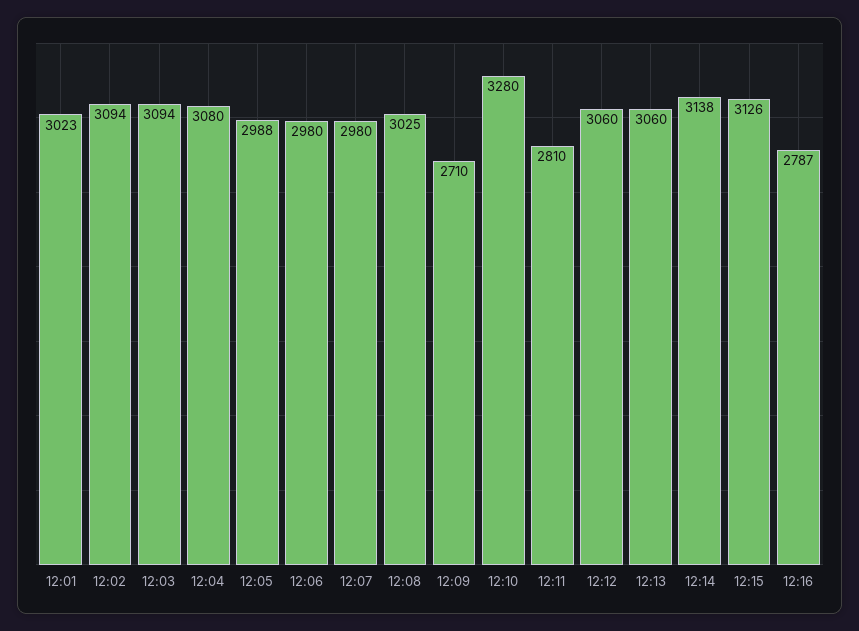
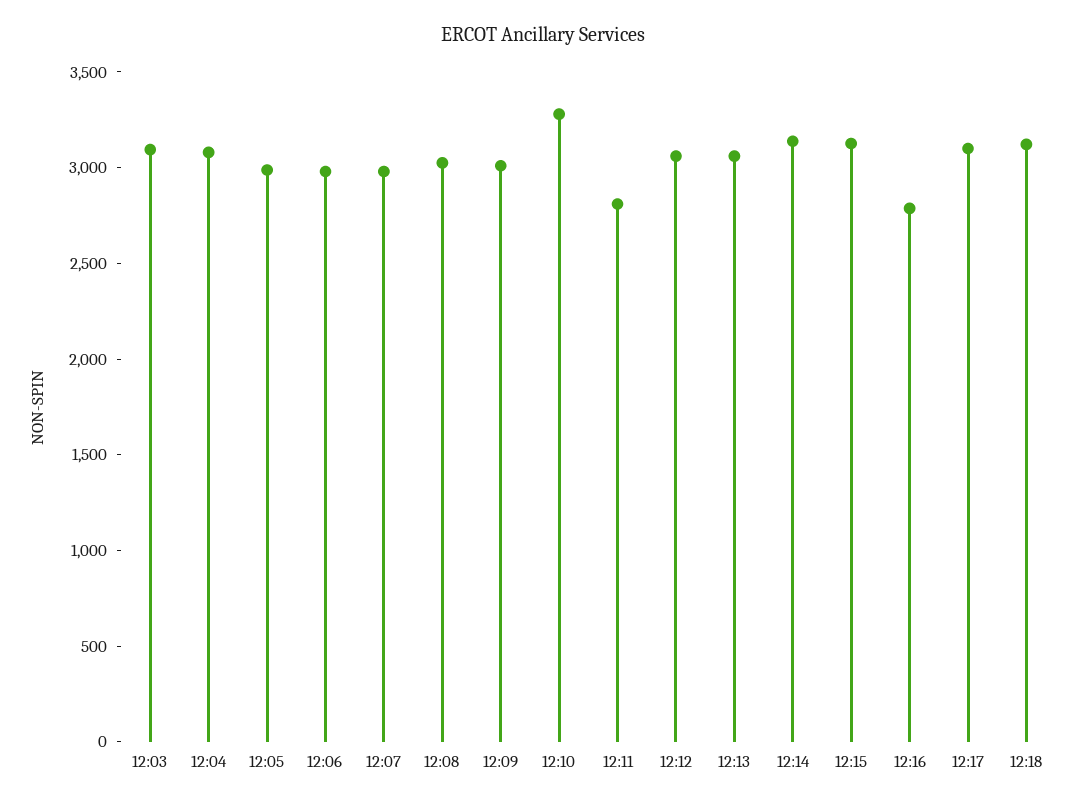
12:01: 3023 -> none
12:02: 3094 -> none
12:09: 2710 -> 3000
12:17: none -> 3100
12:18: none -> 3100

